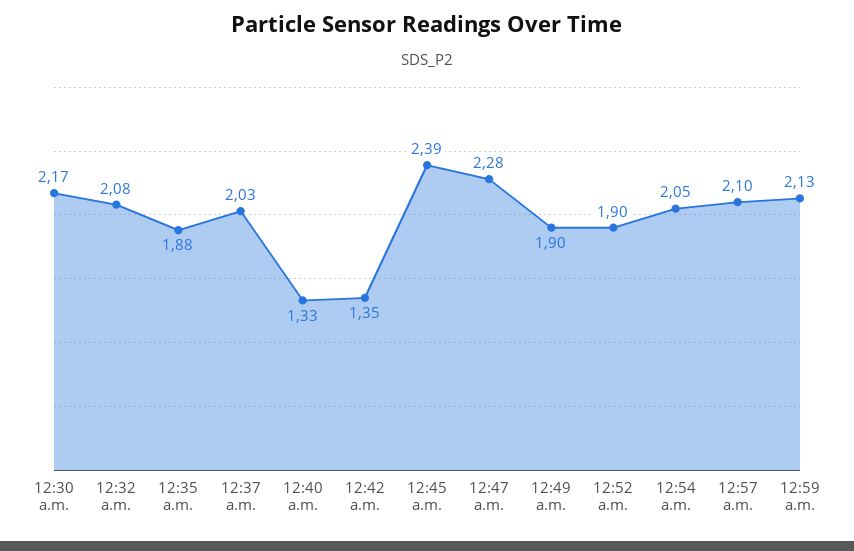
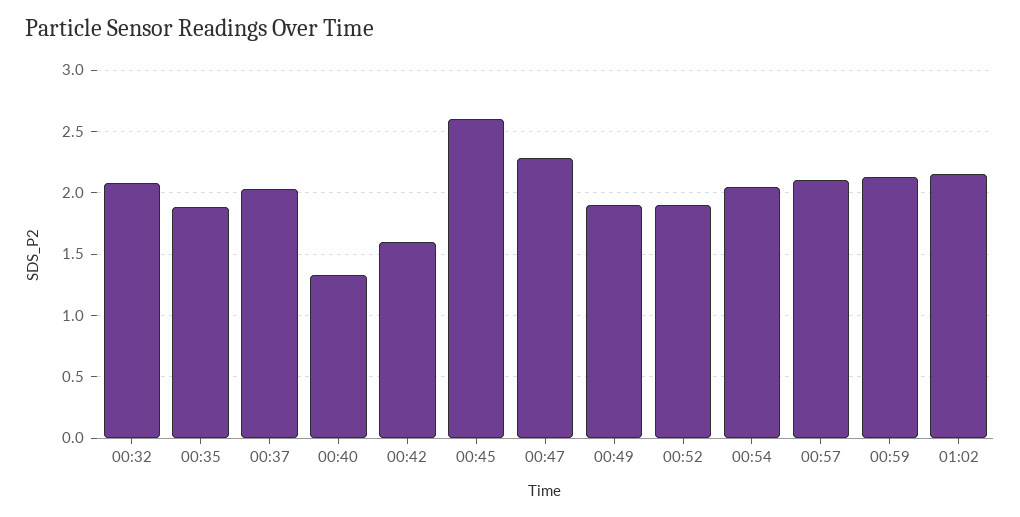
12:30 a.m.: 2.17 -> none
12:42 a.m.: 1.35 -> 1.6
12:45 a.m.: 2.39 -> 2.6
01:02: none -> 2.15

